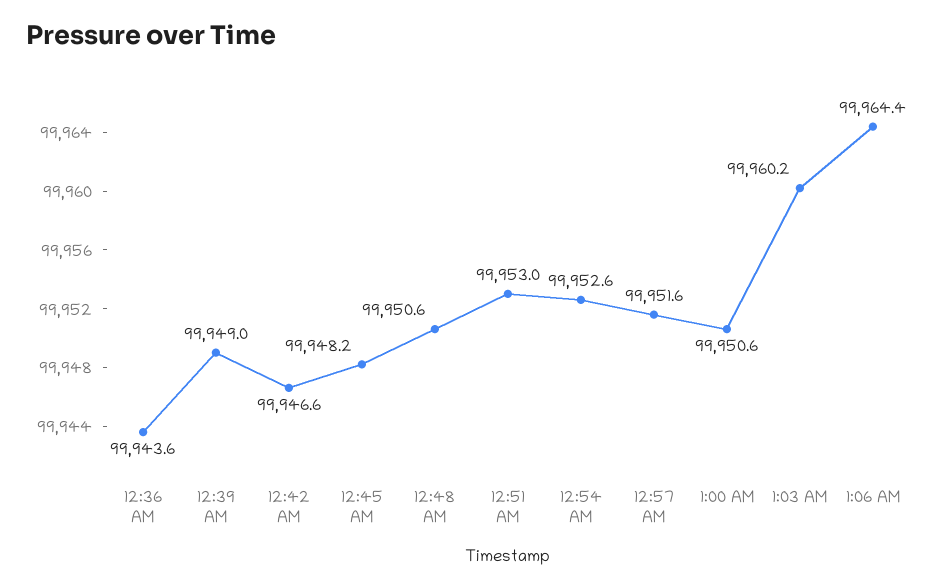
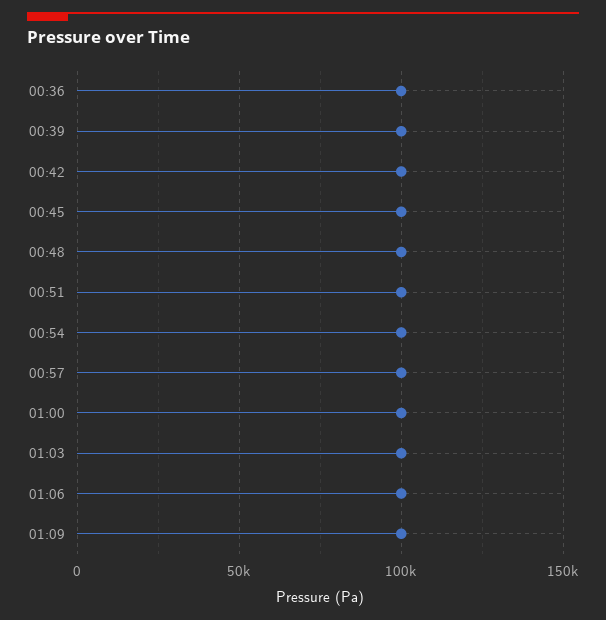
01:09: none -> 100000

